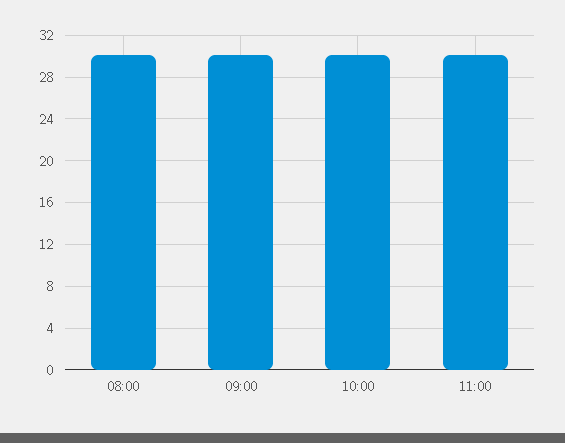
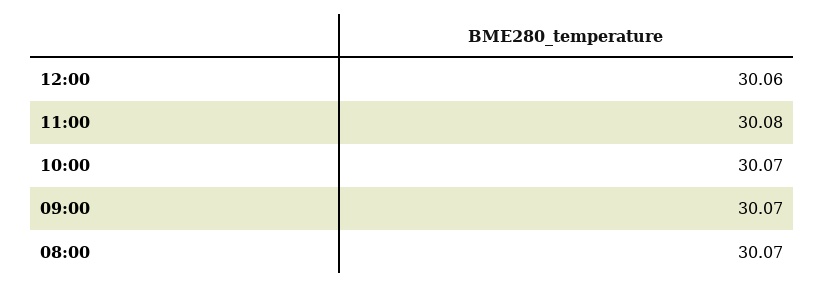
12:00: none -> 30.06

